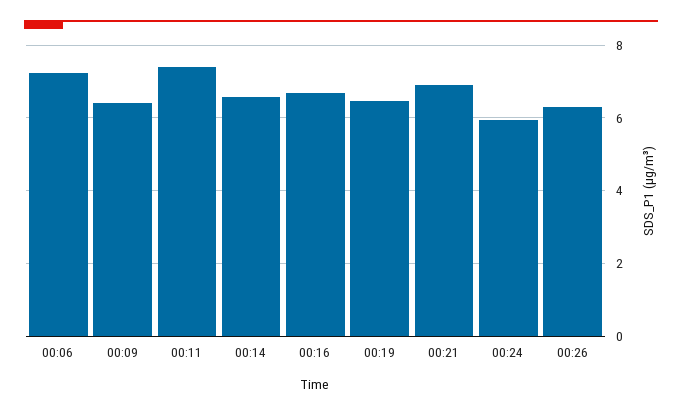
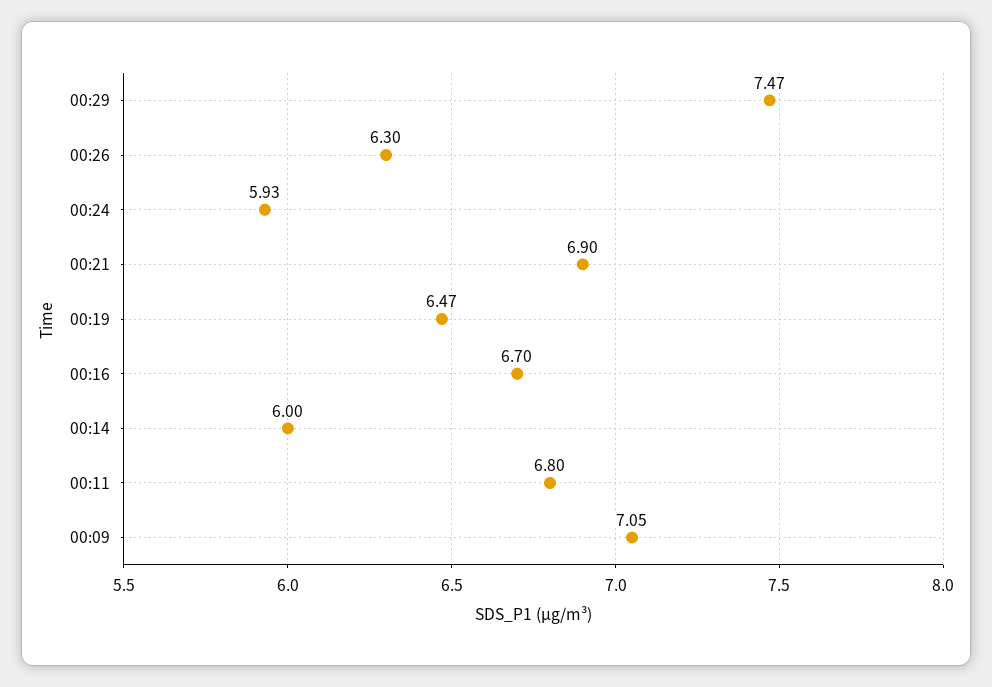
00:06: 7.2 -> none
00:09: 6.4 -> 7.05
00:11: 7.4 -> 6.8
00:14: 6.6 -> 6
00:29: none -> 7.47

